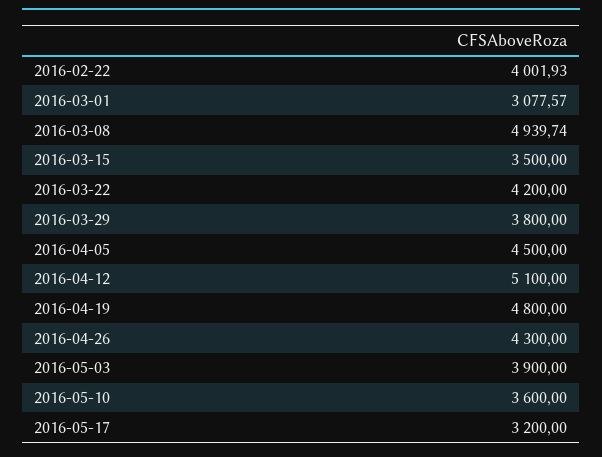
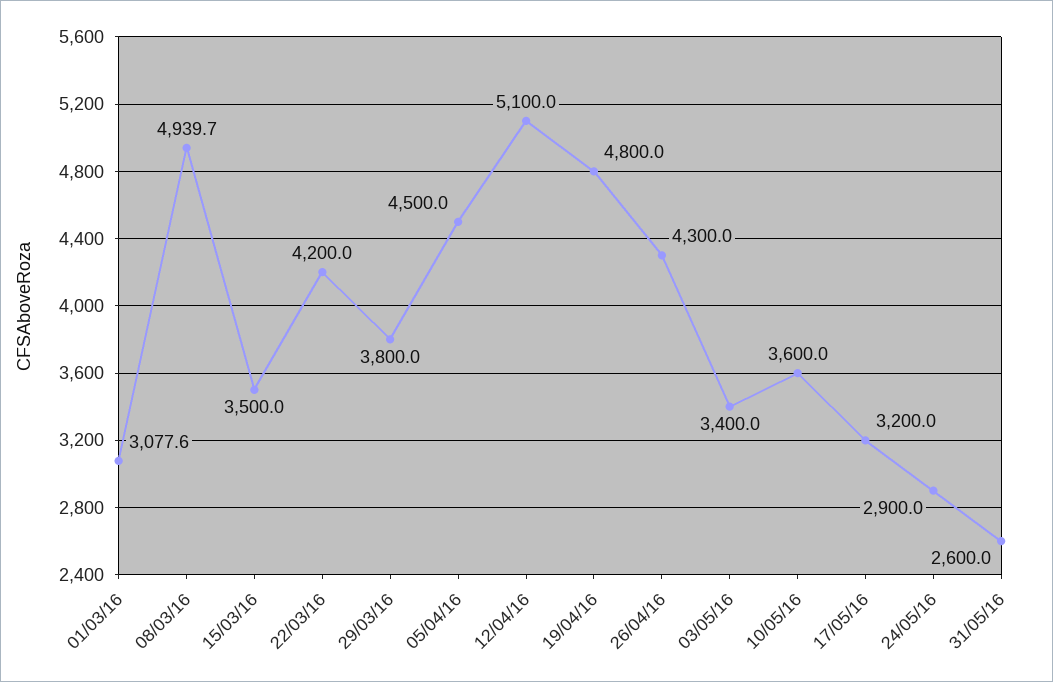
2016-02-22: 4001.93 -> none
2016-05-03: 3900 -> 3400
24/05/16: none -> 2900
31/05/16: none -> 2600

